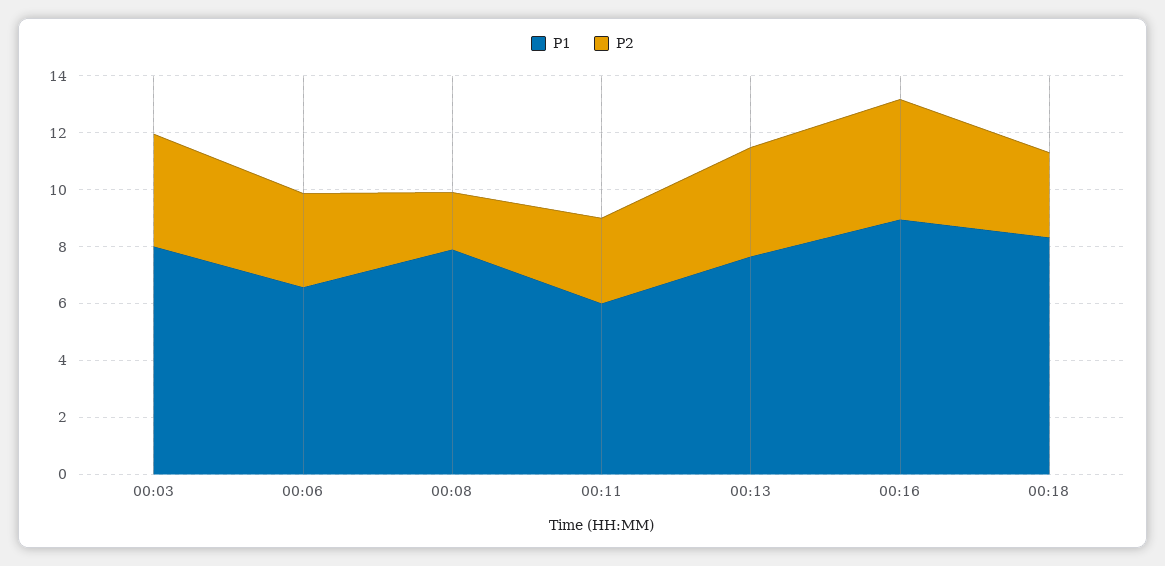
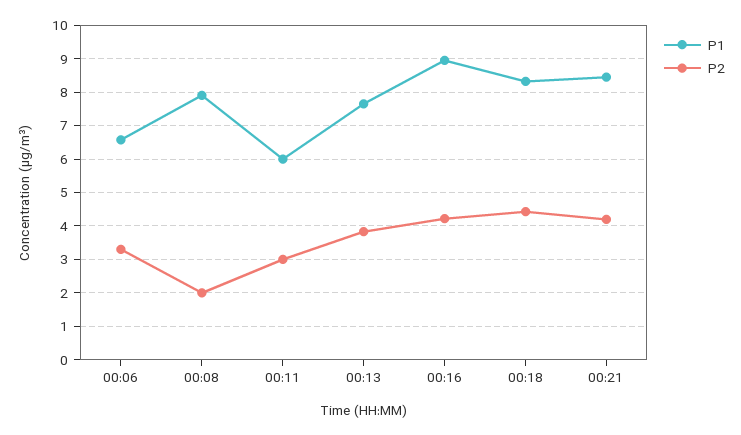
P1, 00:03: 8 -> none
P2, 00:03: 4 -> none
P2, 00:18: 3 -> 4.4
P1, 00:21: none -> 8.4
P2, 00:21: none -> 4.2

